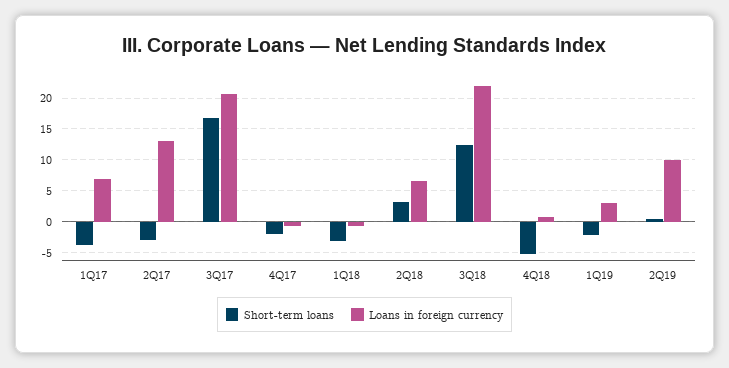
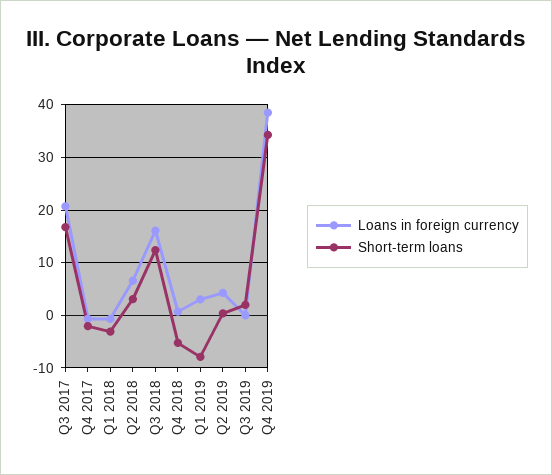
Short-term loans, 1Q17: -4 -> none
Loans in foreign currency, 1Q17: 7 -> none
Short-term loans, 2Q17: -3 -> none
Loans in foreign currency, 2Q17: 13 -> none
Loans in foreign currency, 3Q18: 22 -> 16
Short-term loans, 1Q19: -2 -> -8
Loans in foreign currency, 2Q19: 10 -> 4
Loans in foreign currency, Q3 2019: none -> 0
Short-term loans, Q3 2019: none -> 2
Loans in foreign currency, Q4 2019: none -> 38
Short-term loans, Q4 2019: none -> 34

